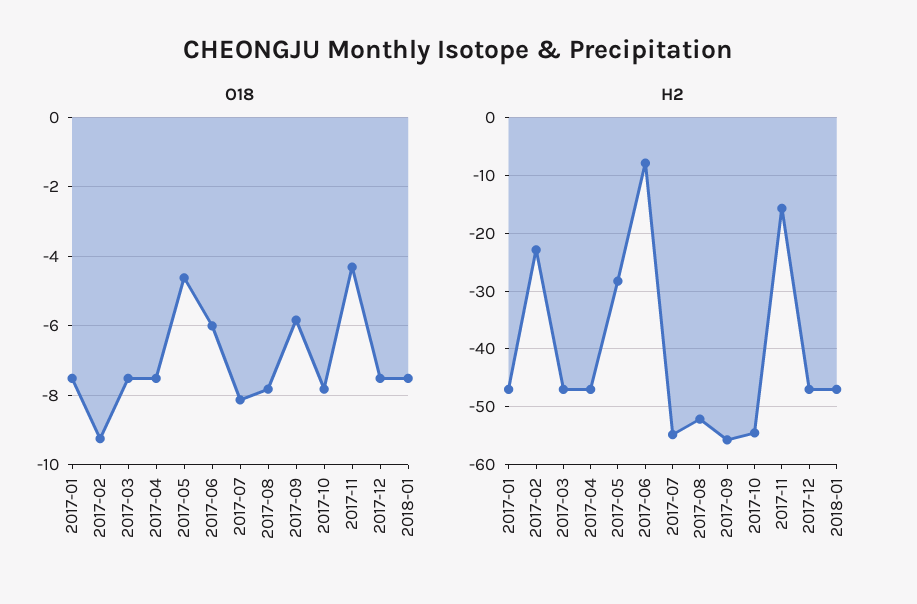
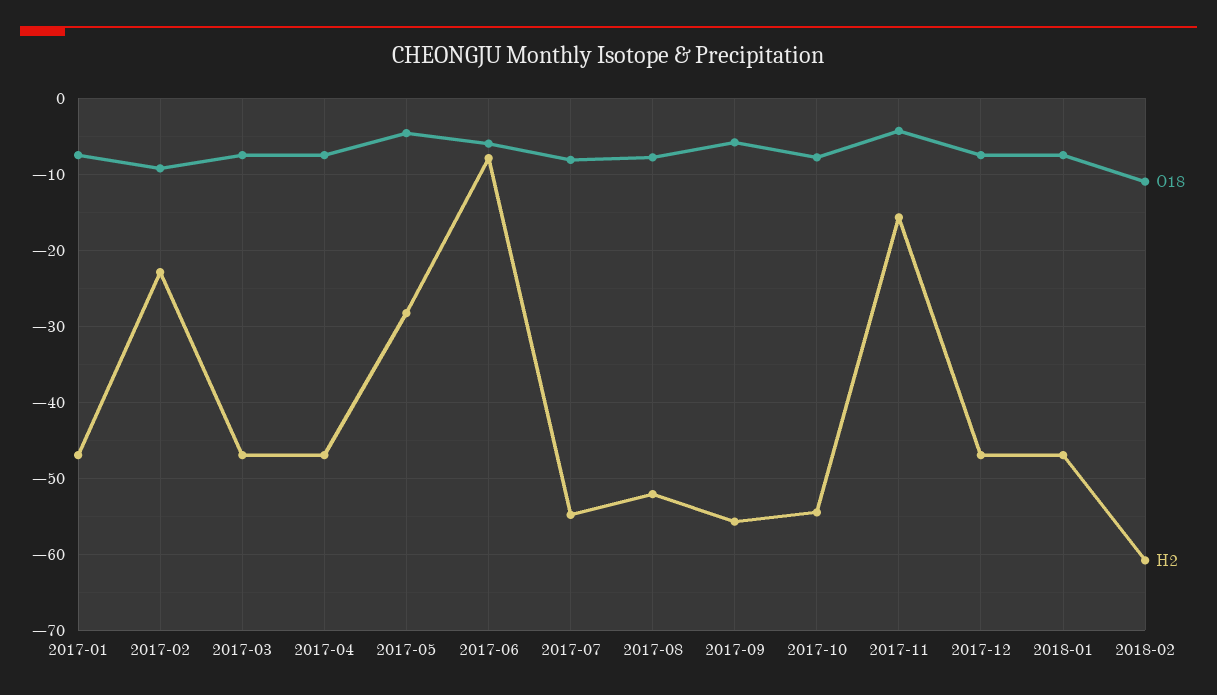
O18, 2018-02: none -> -11
H2, 2018-02: none -> -61

